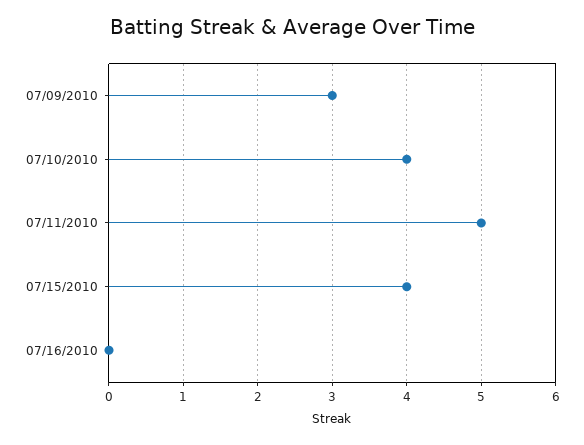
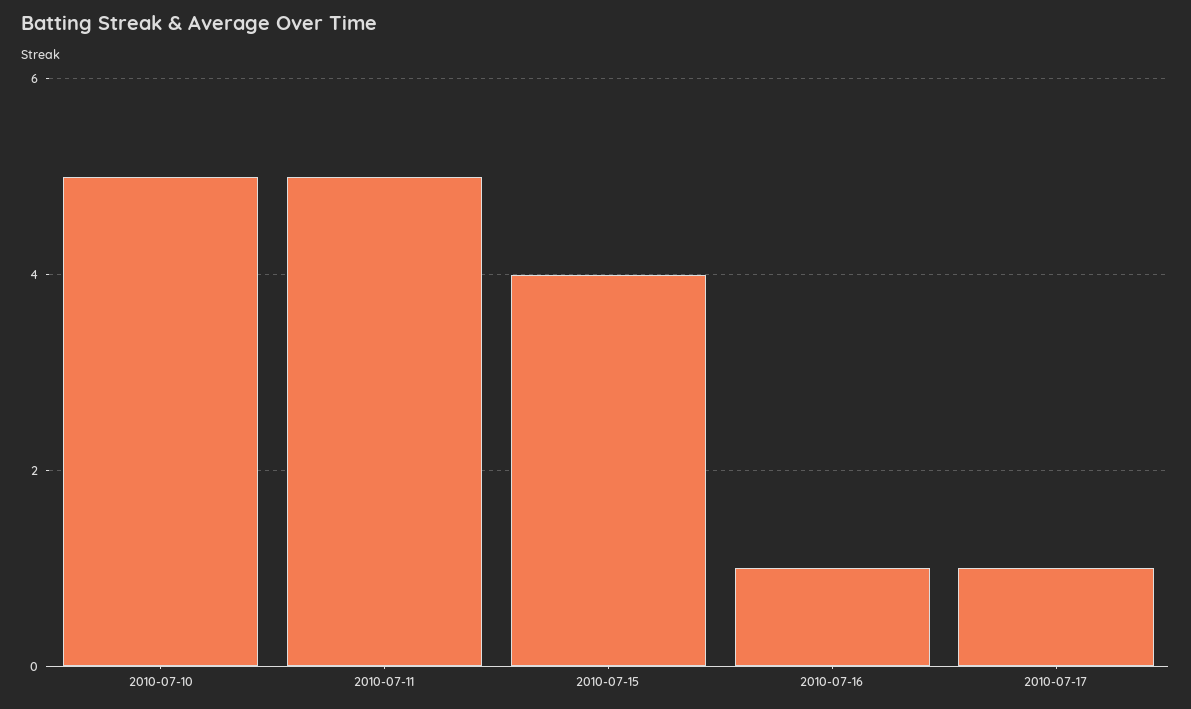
07/09/2010: 3 -> none
07/10/2010: 4 -> 5
07/16/2010: 0 -> 1
2010-07-17: none -> 1

